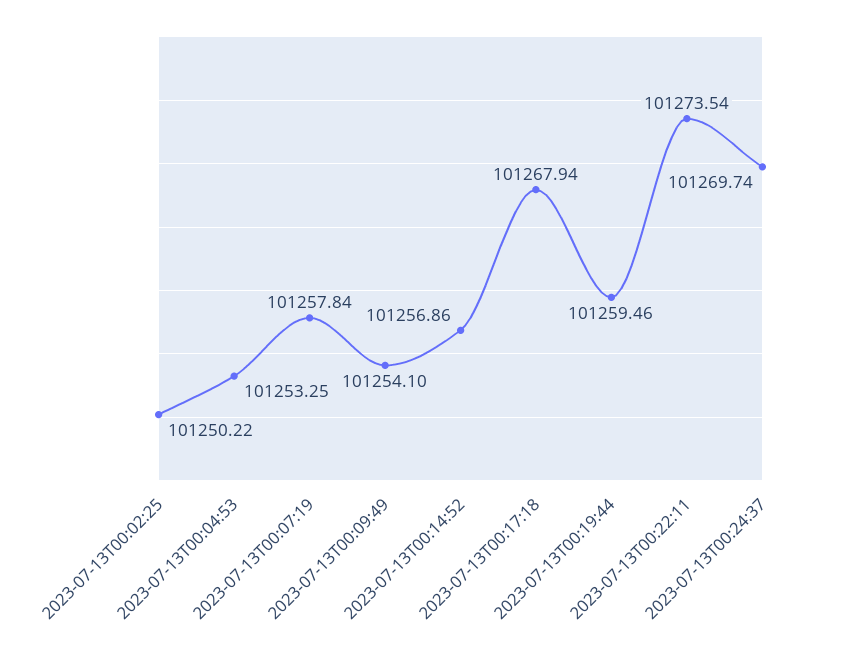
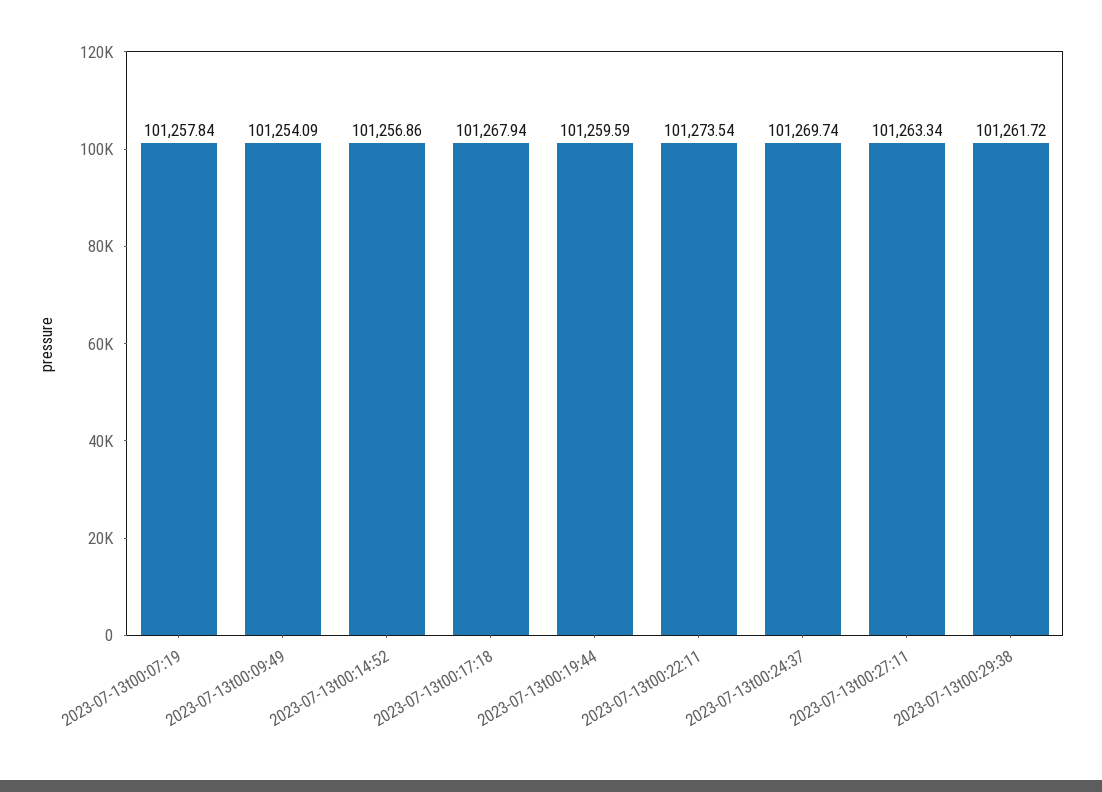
2023-07-13T00:02:25: 101250.22 -> none
2023-07-13T00:04:53: 101253.25 -> none
2023-07-13T00:09:49: 101254.1 -> 101254.09
2023-07-13T00:19:44: 101259.46 -> 101259.59
2023-07-13t00:27:11: none -> 101263.34
2023-07-13t00:29:38: none -> 101261.72

